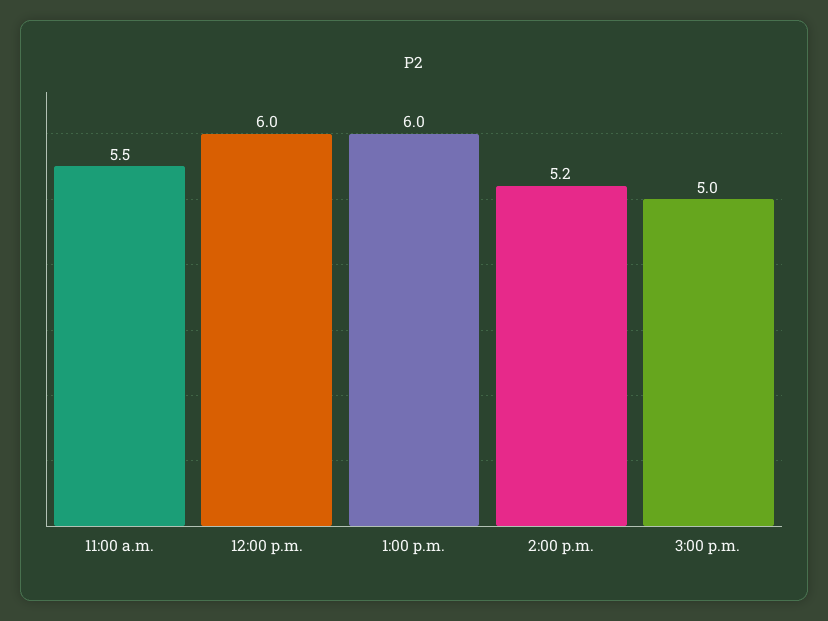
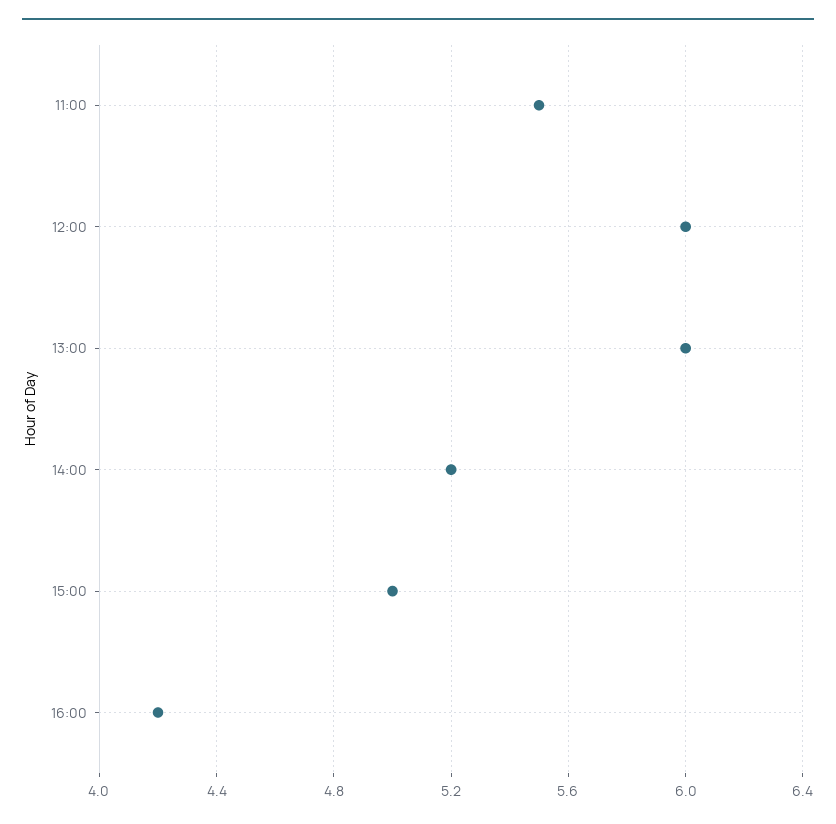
16:00: none -> 4.2

